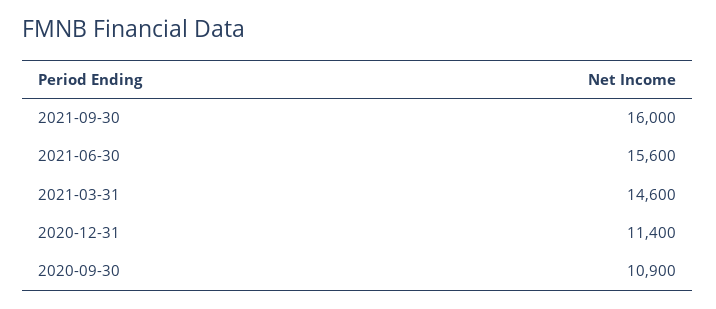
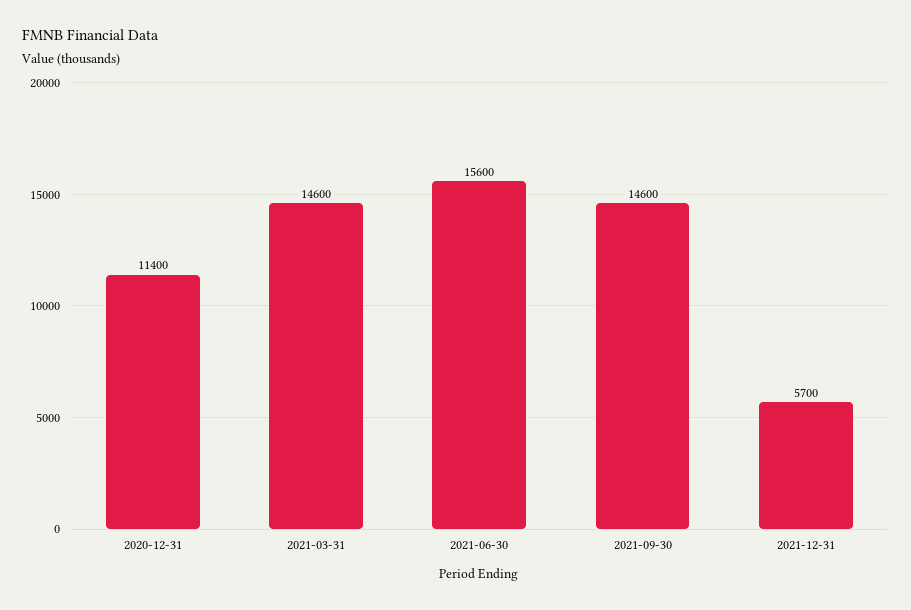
2021-09-30: 16000 -> 14600
2020-09-30: 10900 -> none
2021-12-31: none -> 5700

